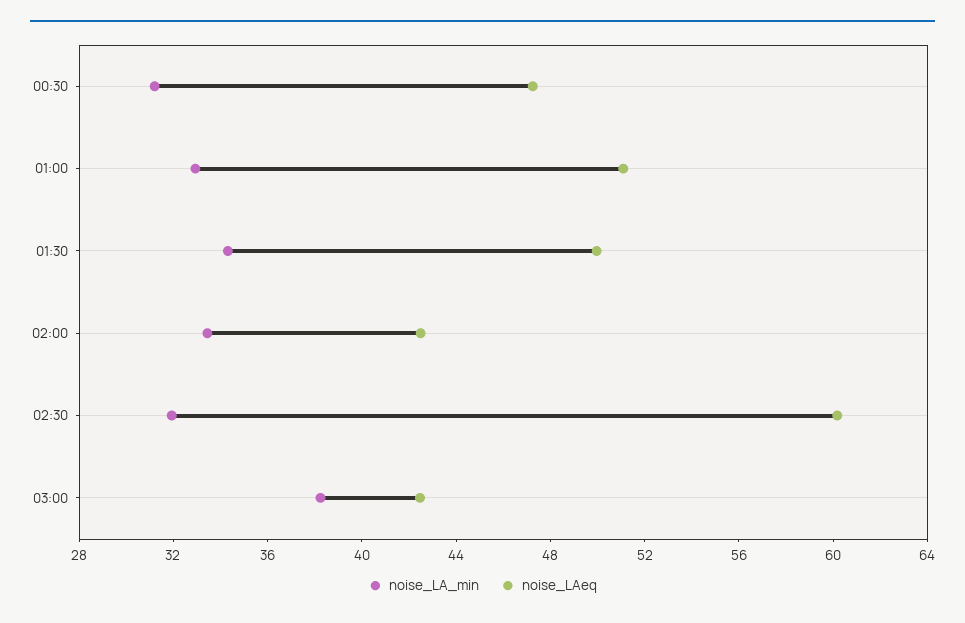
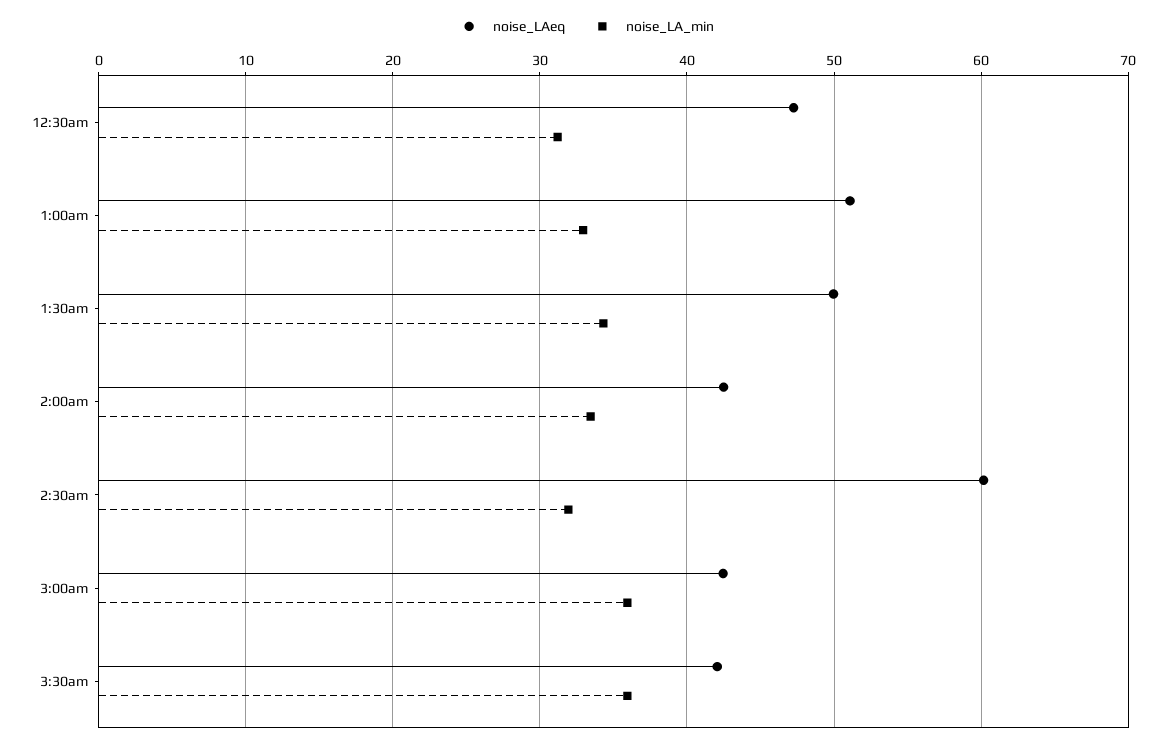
noise_LA_min, 03:00: 38 -> 36
noise_LAeq, 3:30am: none -> 42
noise_LA_min, 3:30am: none -> 36

